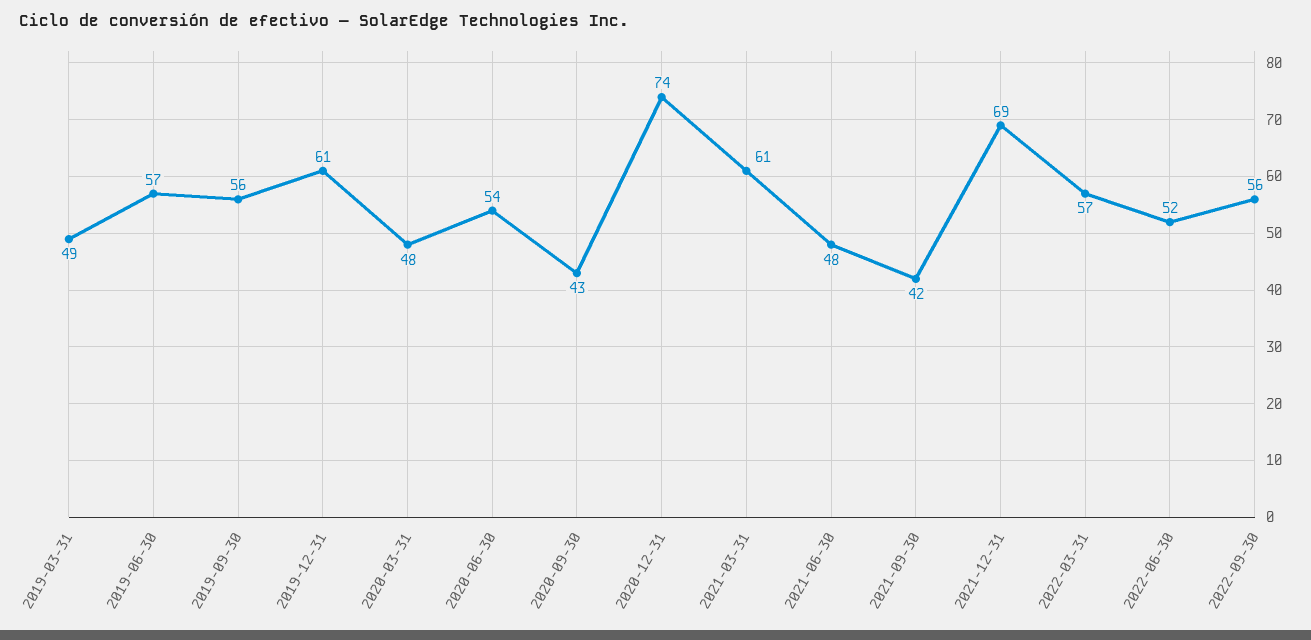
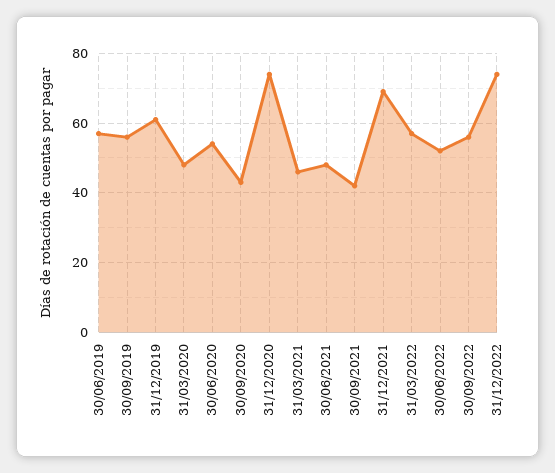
2019-03-31: 49 -> none
2021-03-31: 61 -> 45
31/12/2022: none -> 75

